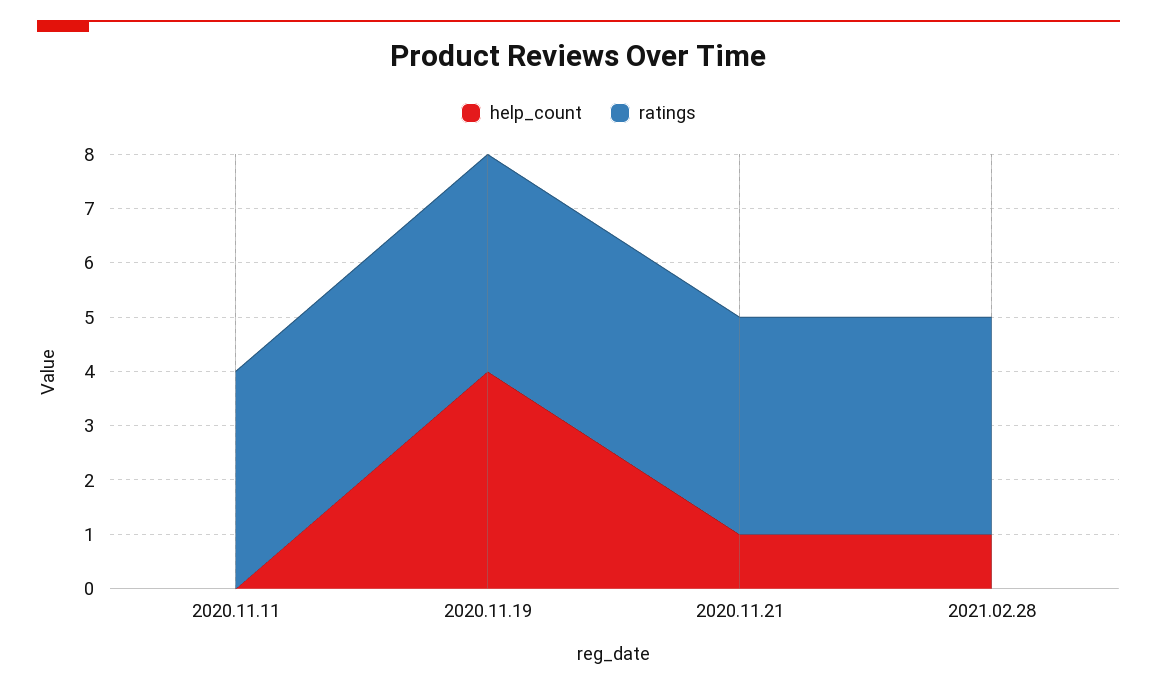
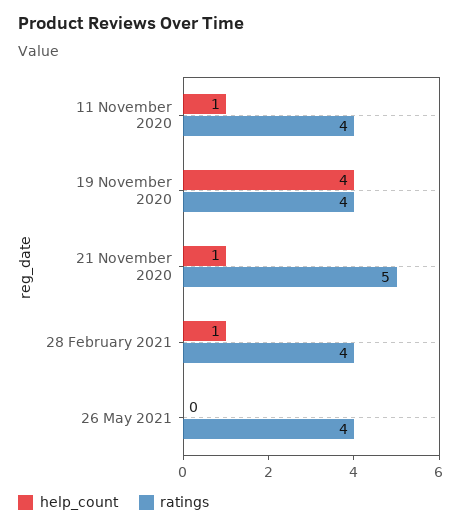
help_count, 2020.11.11: 0 -> 1
ratings, 2020.11.21: 4 -> 5
help_count, 26 May 2021: none -> 0
ratings, 26 May 2021: none -> 4

